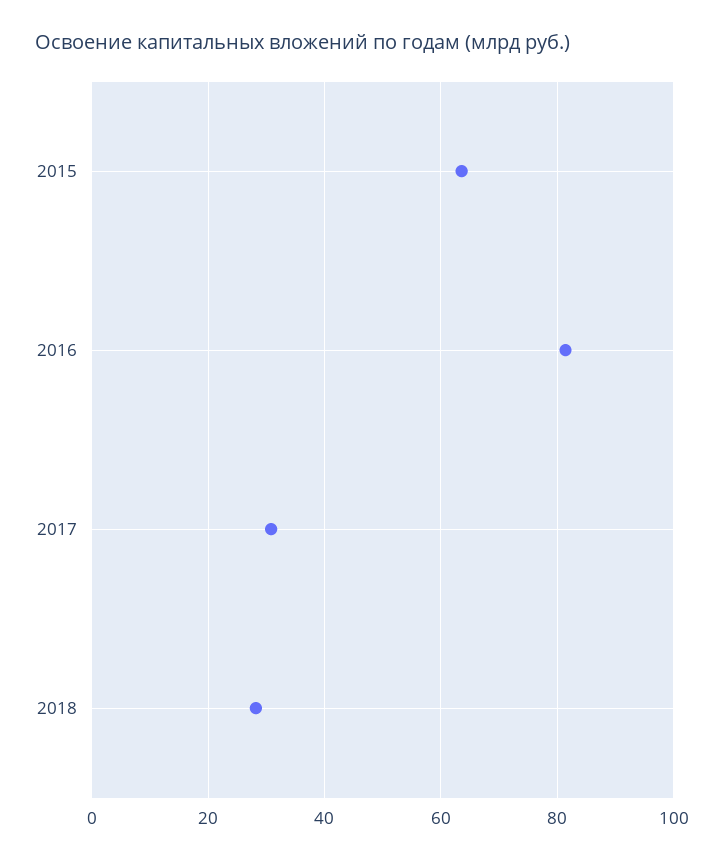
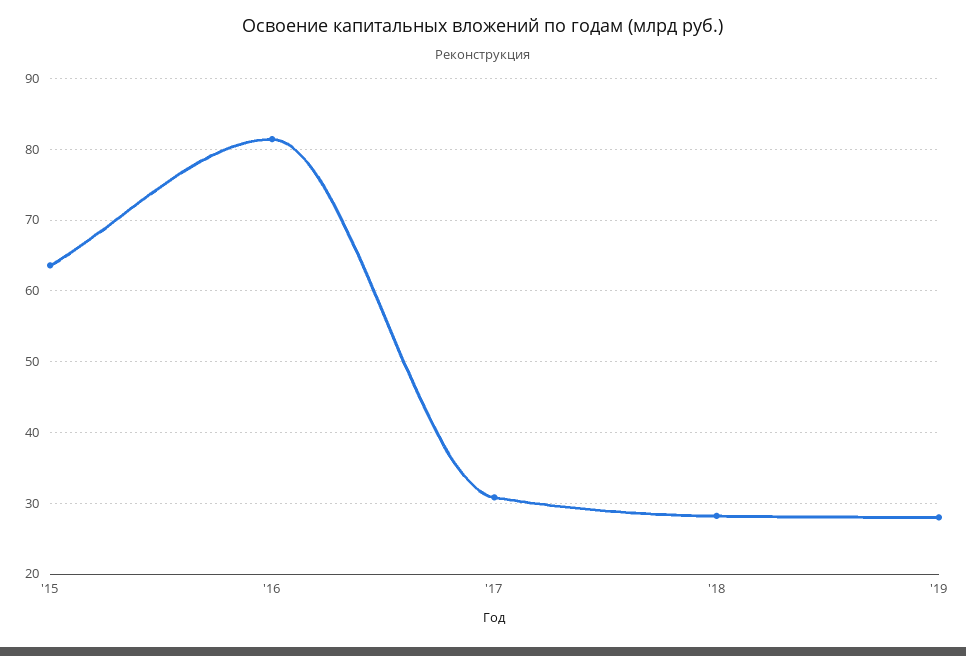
'19: none -> 28

